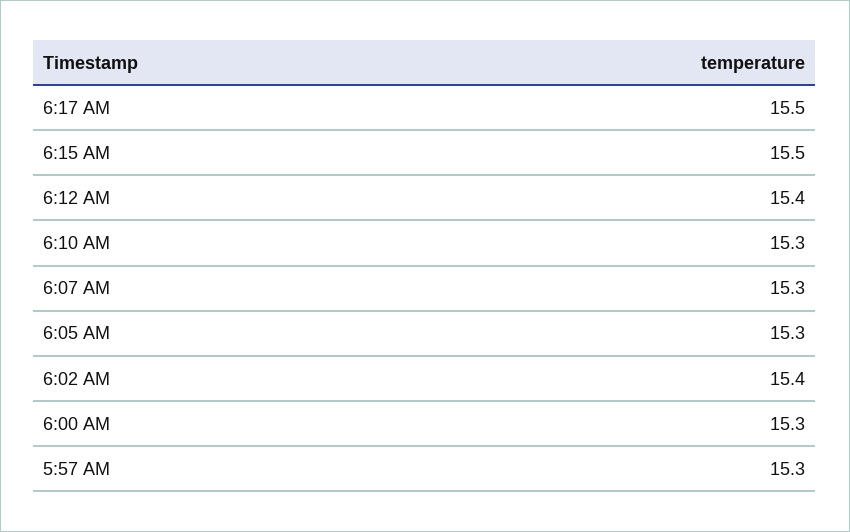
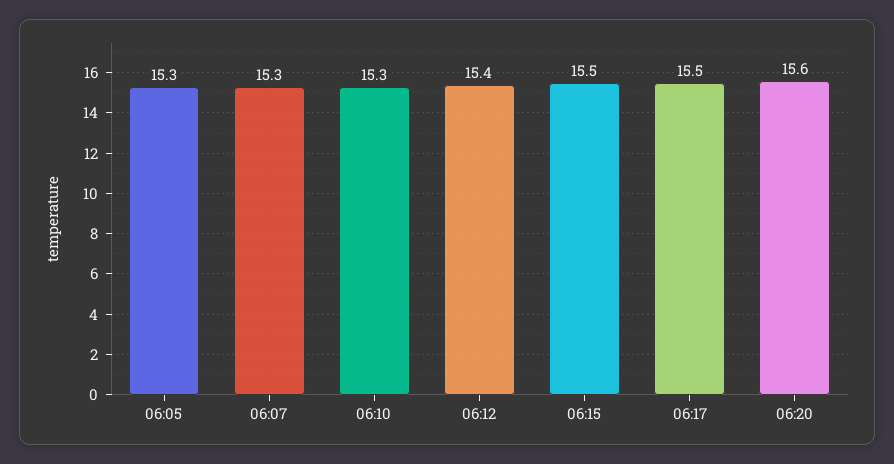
6:02 AM: 15.4 -> none
6:00 AM: 15.3 -> none
5:57 AM: 15.3 -> none
06:20: none -> 15.6

